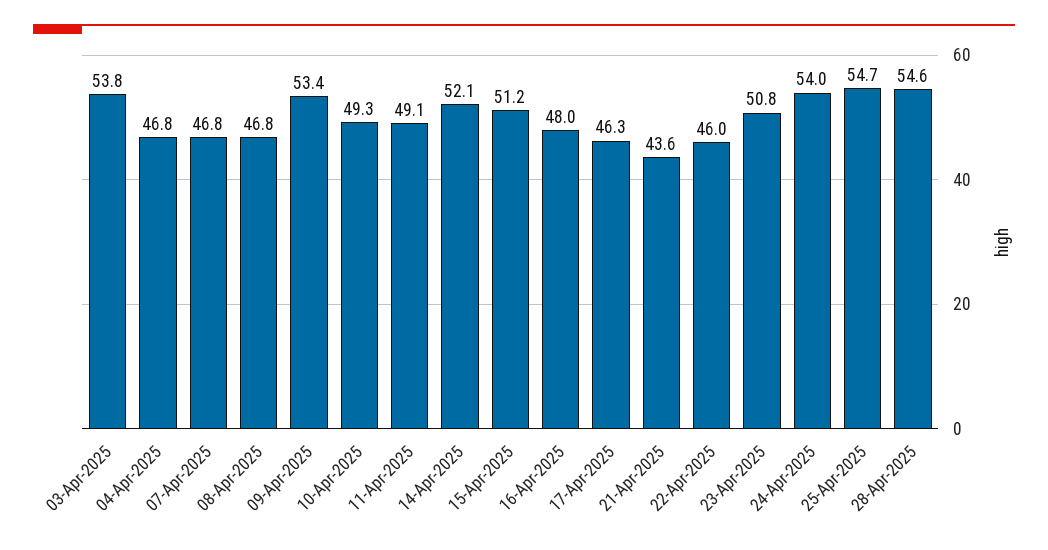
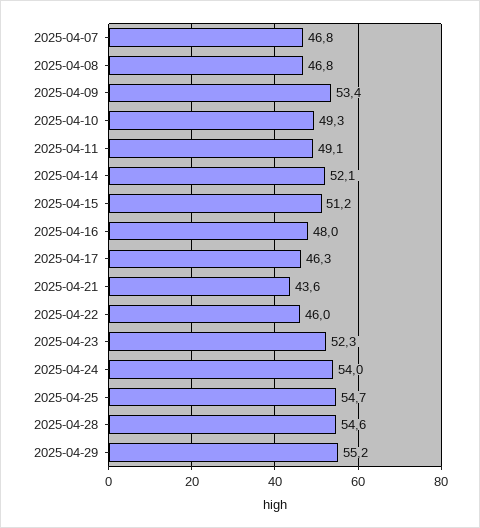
03-Apr-2025: 53.8 -> none
04-Apr-2025: 46.8 -> none
23-Apr-2025: 50.8 -> 52.3
2025-04-29: none -> 55.2

